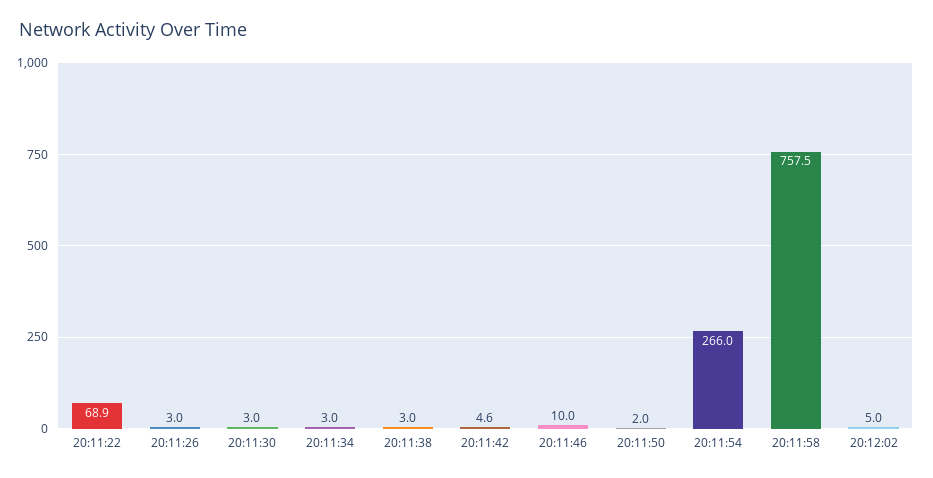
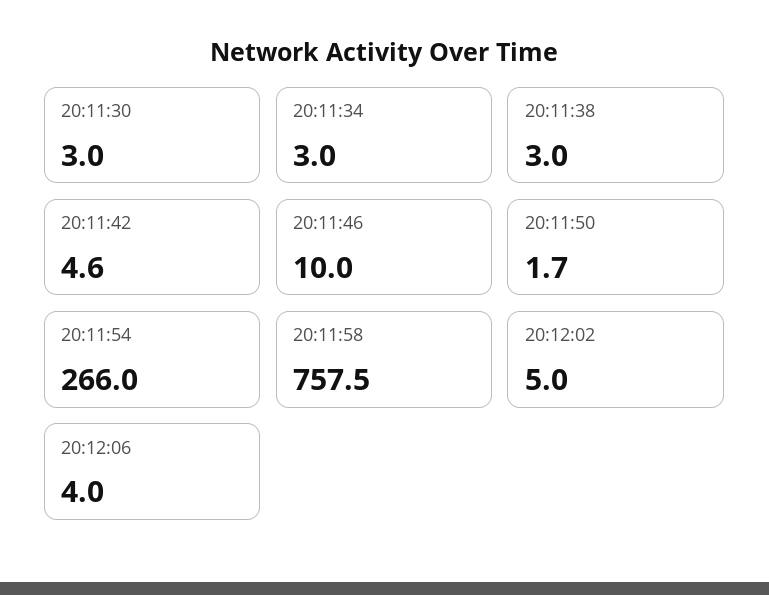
20:11:22: 68.9 -> none
20:11:26: 3 -> none
20:11:50: 2 -> 1.7
20:12:06: none -> 4

